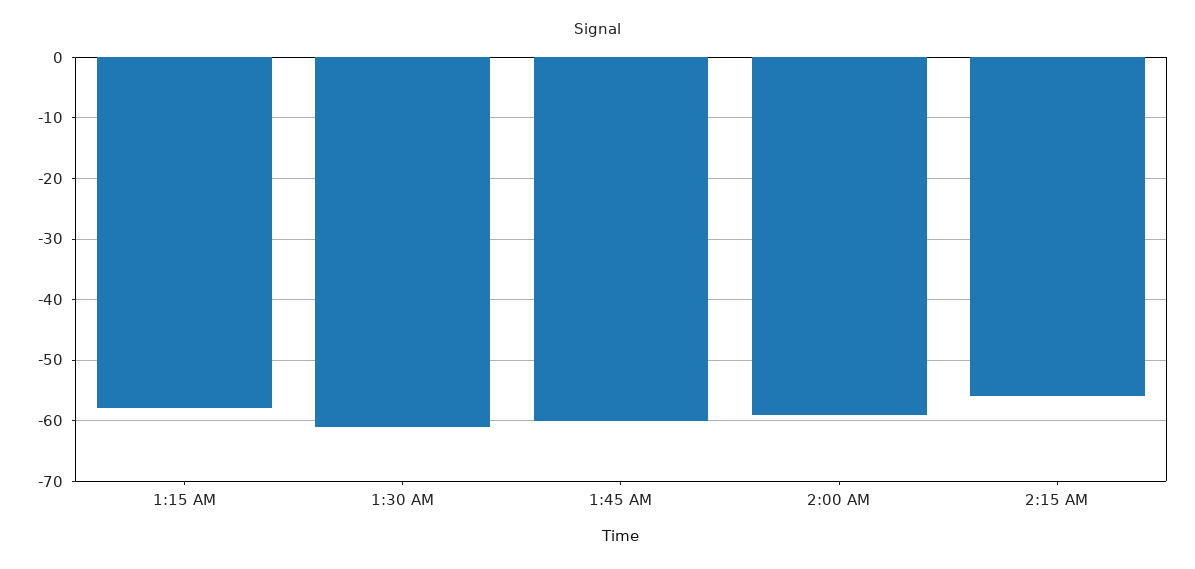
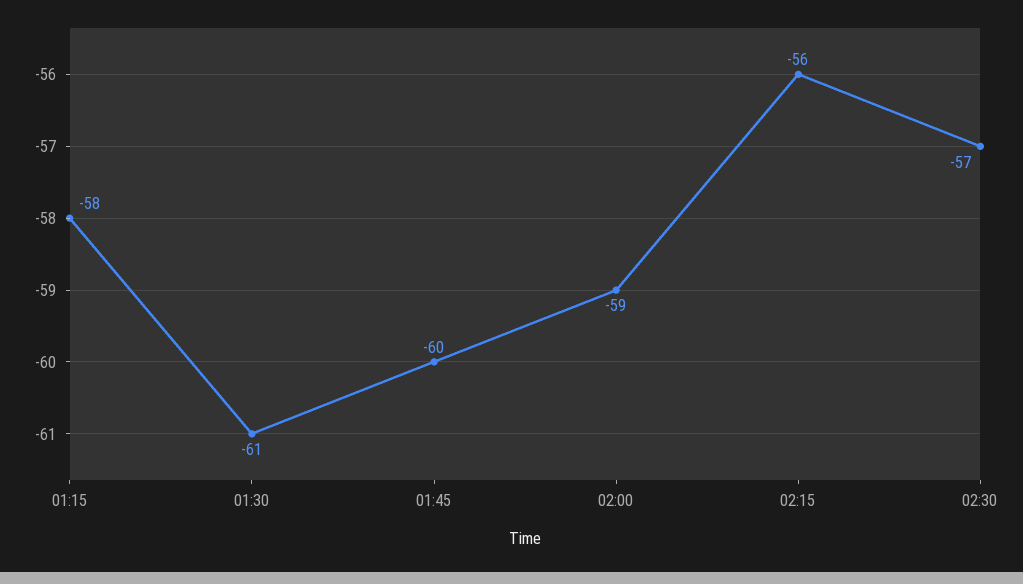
02:30: none -> -57

